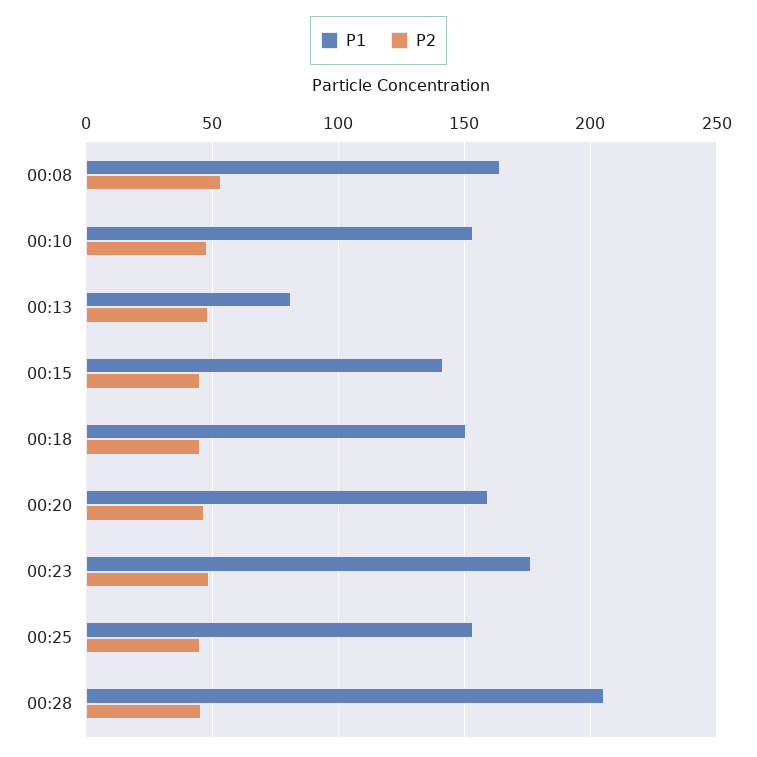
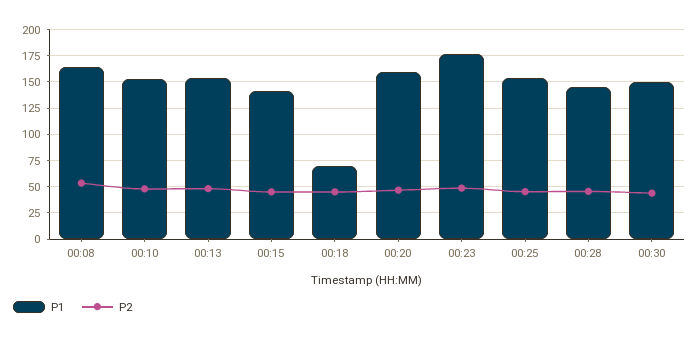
P1, 00:13: 80 -> 150
P1, 00:18: 150 -> 75
P1, 00:28: 205 -> 150
P1, 00:30: none -> 150
P2, 00:30: none -> 50

